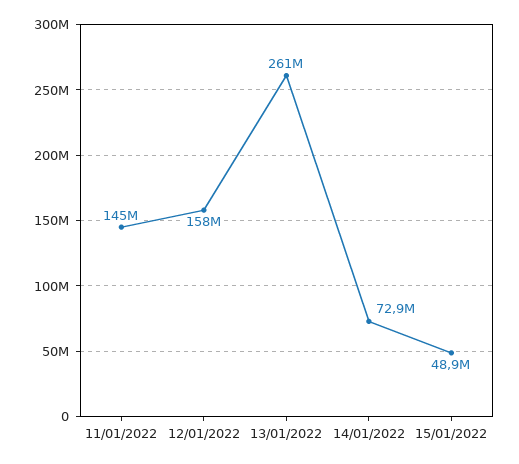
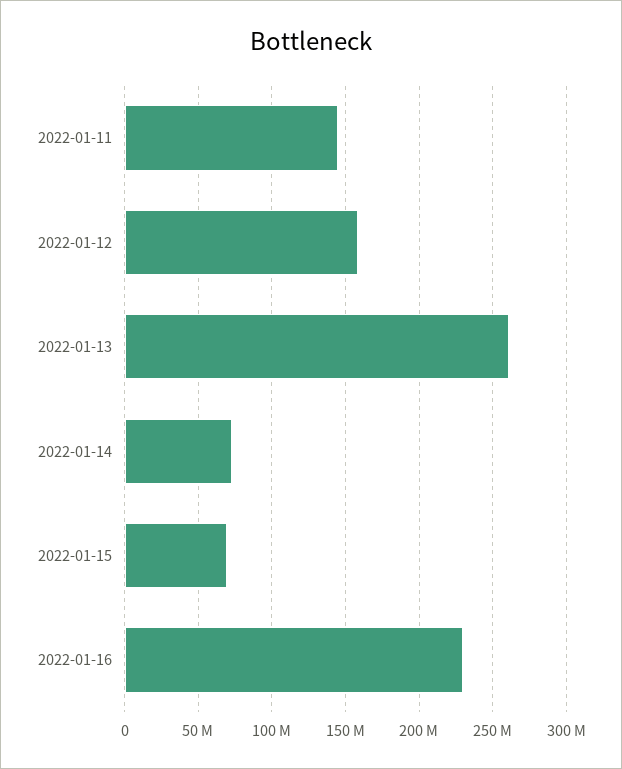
15/01/2022: 48900000 -> 70000000
2022-01-16: none -> 230000000

